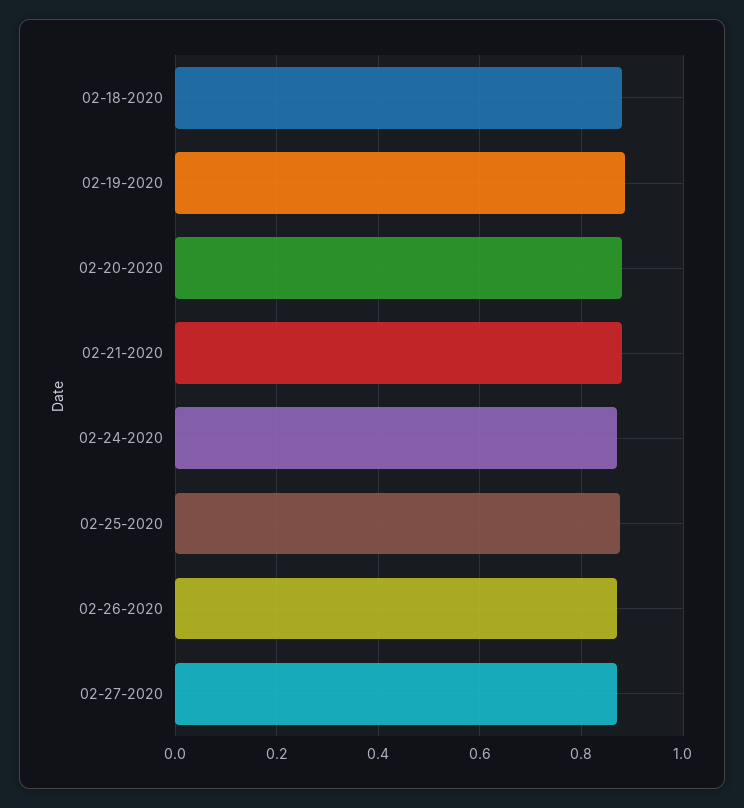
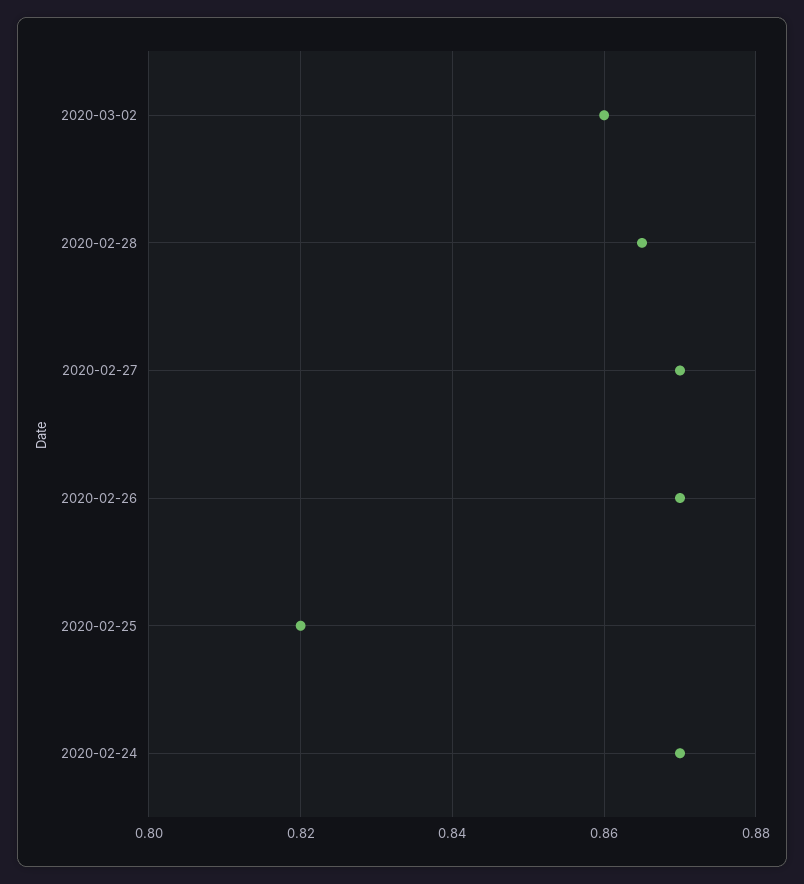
02-18-2020: 0.88 -> none
02-19-2020: 0.88 -> none
02-20-2020: 0.88 -> none
02-21-2020: 0.88 -> none
02-25-2020: 0.88 -> 0.82
2020-03-02: none -> 0.86
2020-02-28: none -> 0.865

